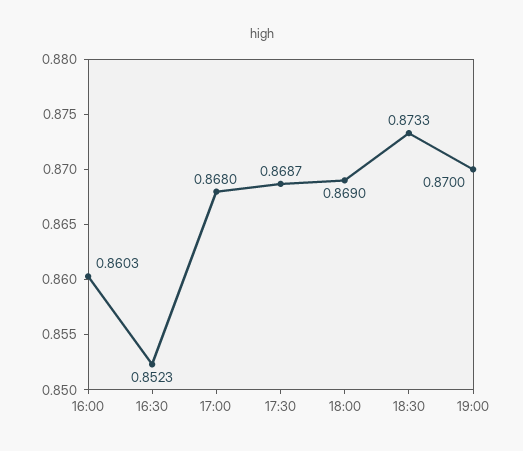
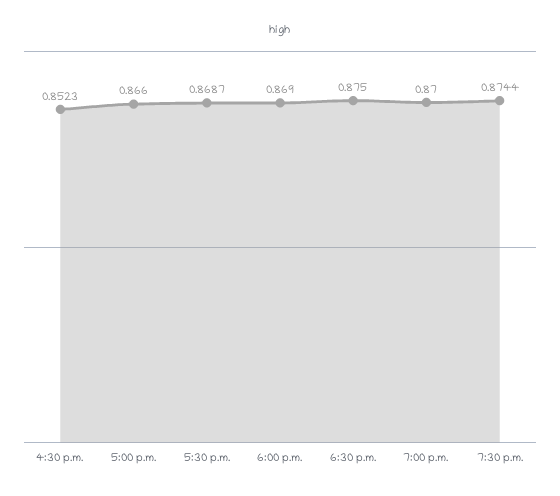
16:00: 0.8603 -> none
17:00: 0.868 -> 0.866
18:30: 0.8733 -> 0.875
7:30 p.m.: none -> 0.8744

